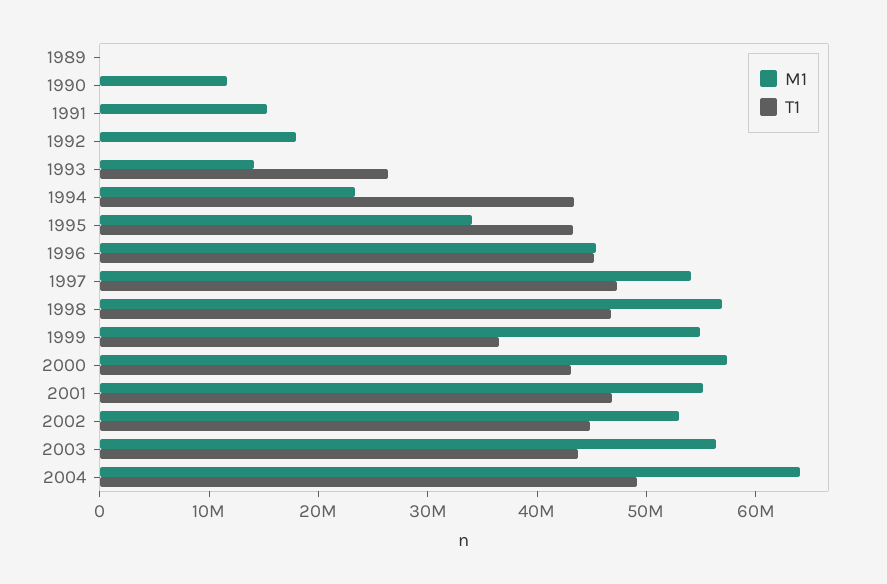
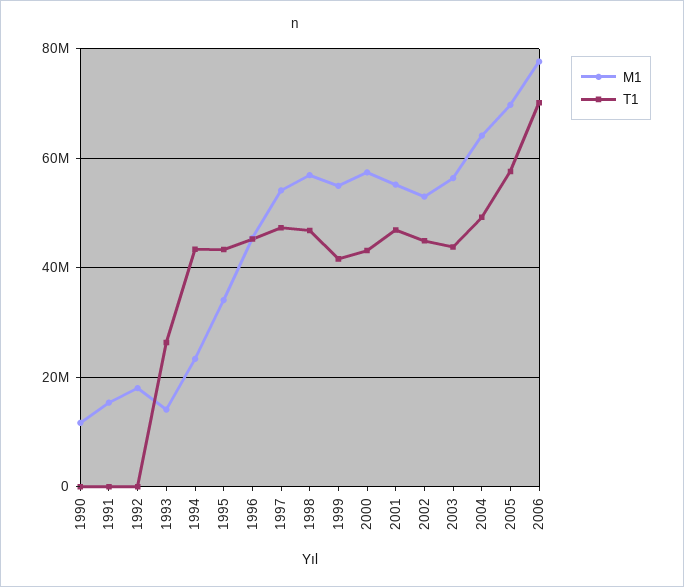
M1, 1989: 0 -> none
T1, 1989: 0 -> none
T1, 1999: 36000000 -> 42000000
M1, 2005: none -> 70000000
T1, 2005: none -> 58000000
M1, 2006: none -> 78000000
T1, 2006: none -> 70000000

